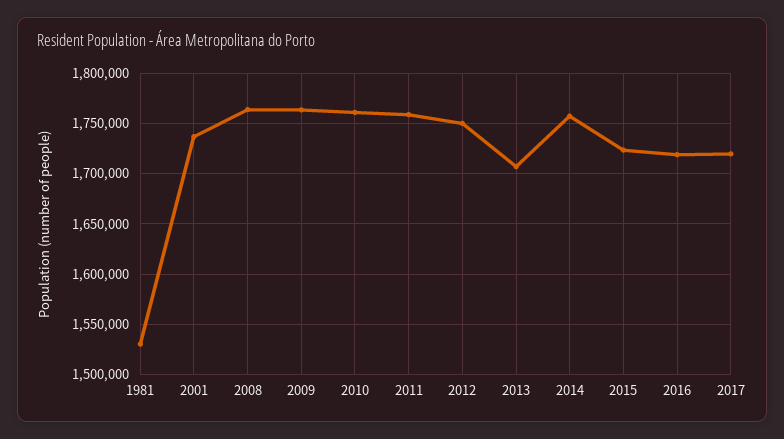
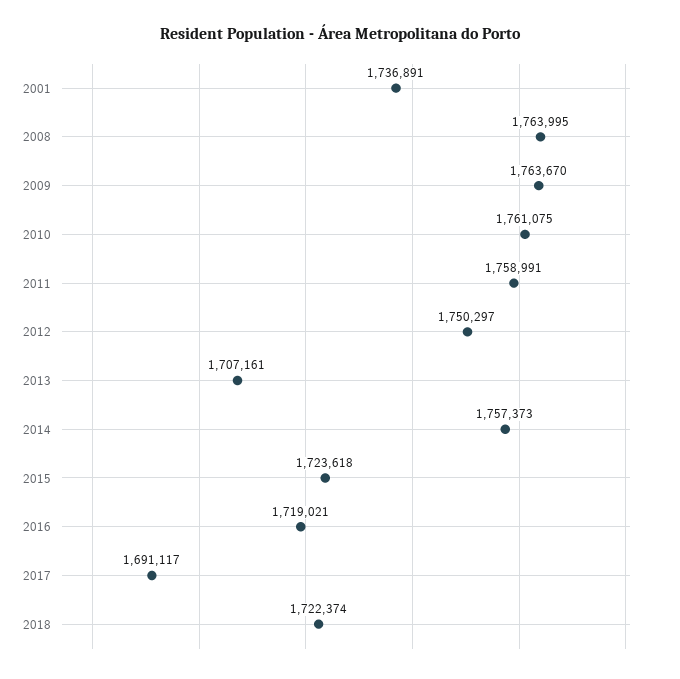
1981: 1530000 -> none
2017: 1720000 -> 1691117
2018: none -> 1722374

